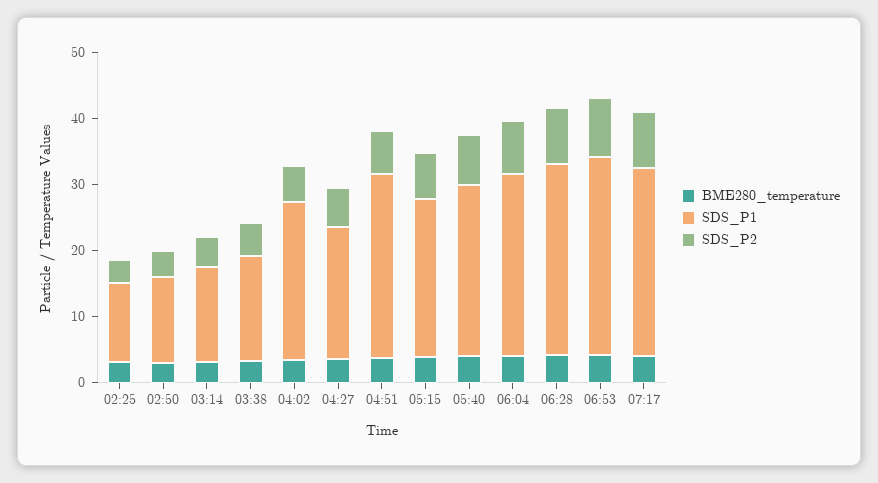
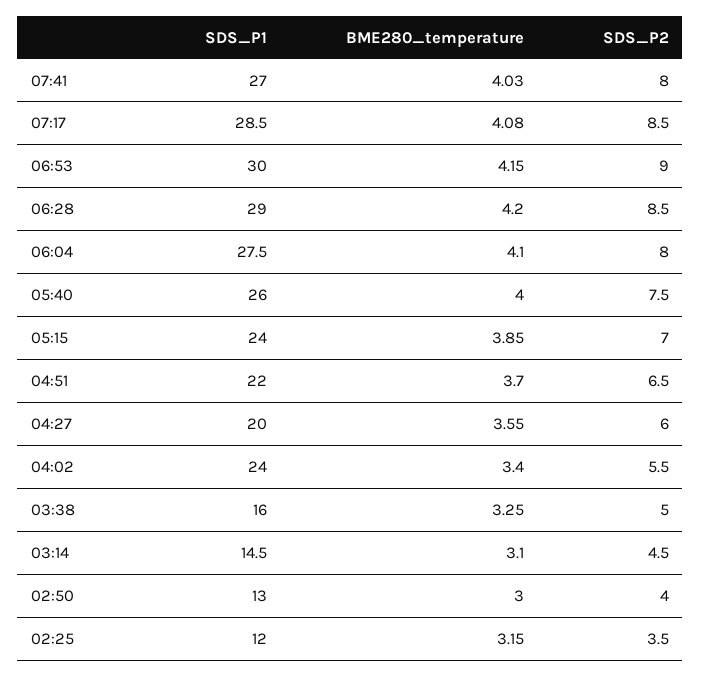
SDS_P1, 04:51: 28 -> 22
SDS_P1, 07:41: none -> 27
BME280_temperature, 07:41: none -> 4.03
SDS_P2, 07:41: none -> 8

